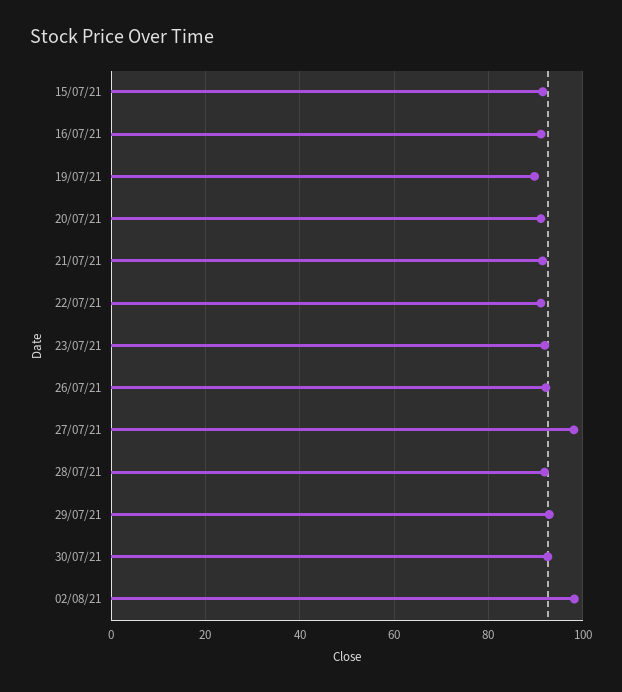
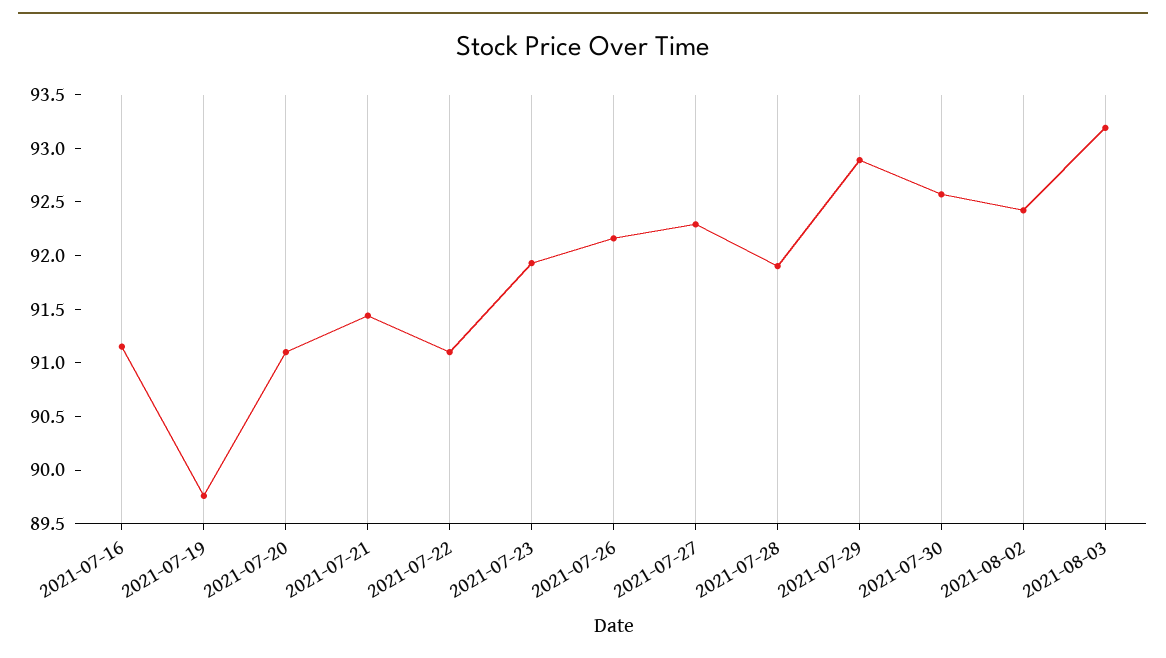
15/07/21: 92 -> none
27/07/21: 98 -> 92.3
02/08/21: 98 -> 92.4
2021-08-03: none -> 93.2

